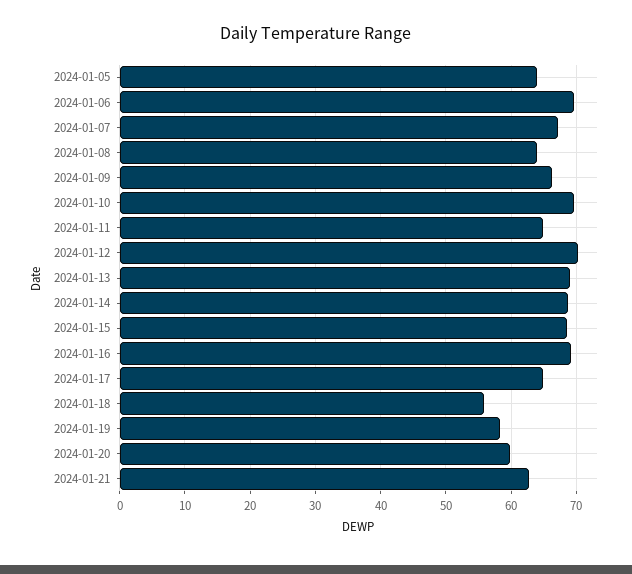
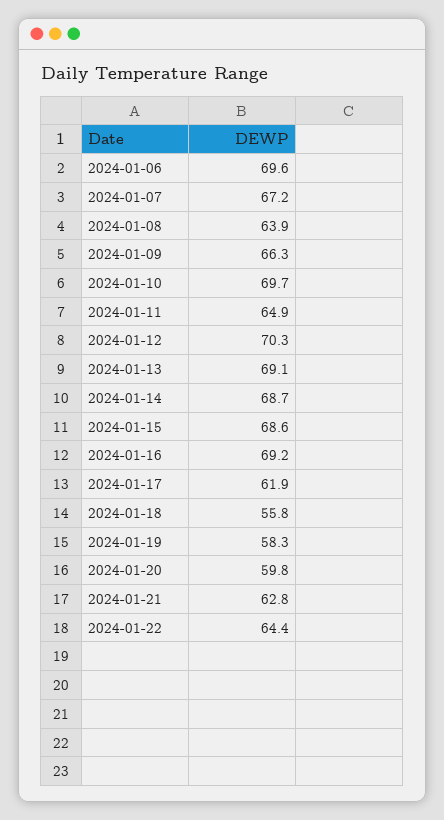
2024-01-05: 64 -> none
2024-01-17: 65 -> 61.9
2024-01-22: none -> 64.4

